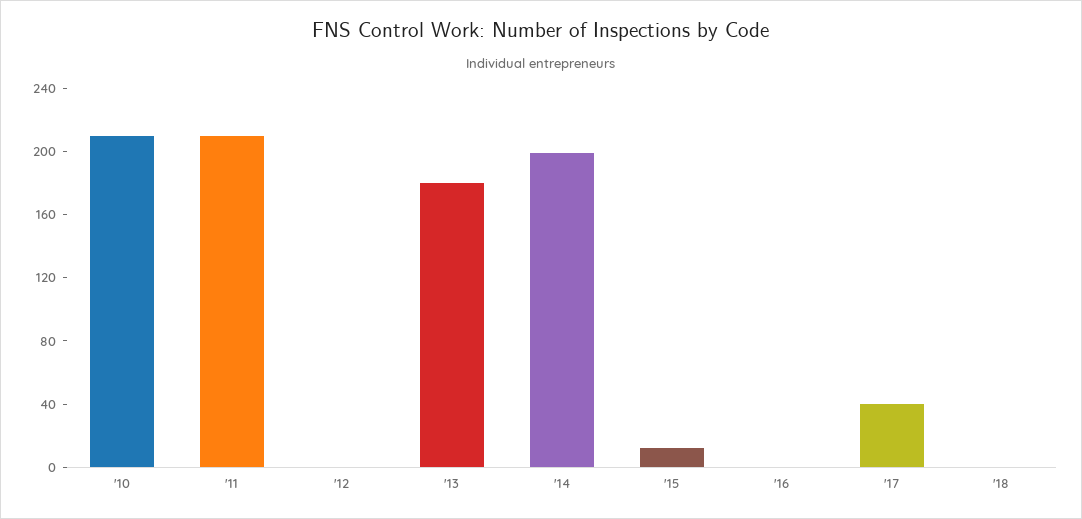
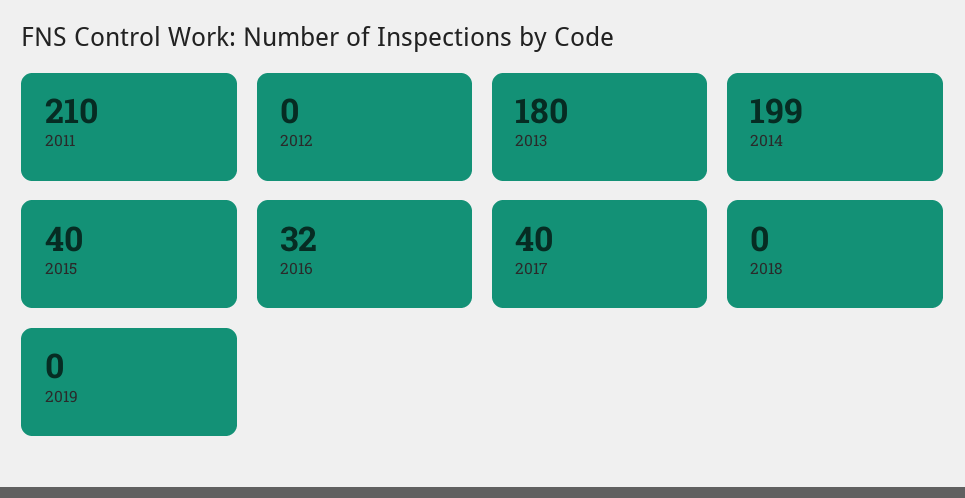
'10: 210 -> none
'15: 10 -> 40
'16: 0 -> 32
2019: none -> 0

